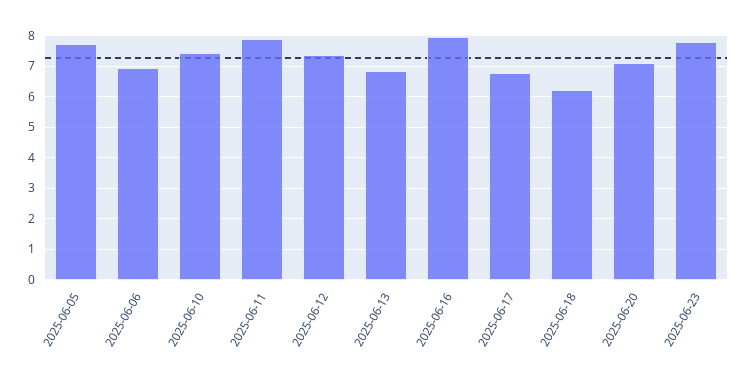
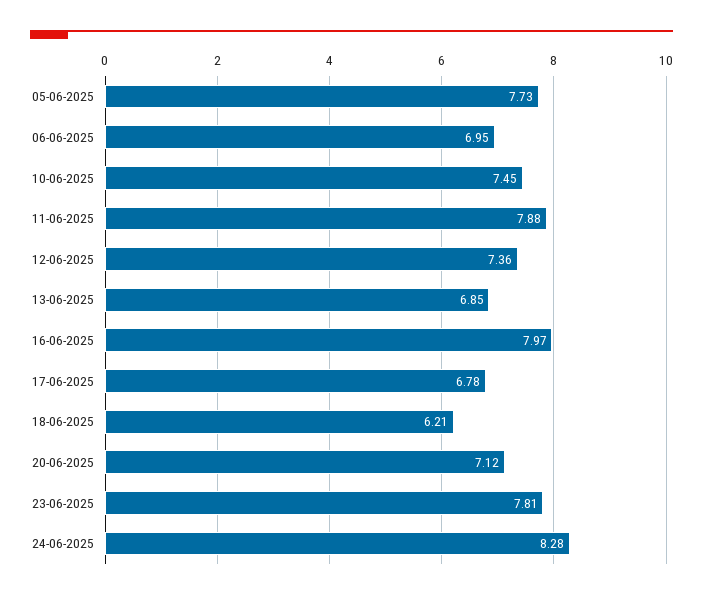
24-06-2025: none -> 8.28

